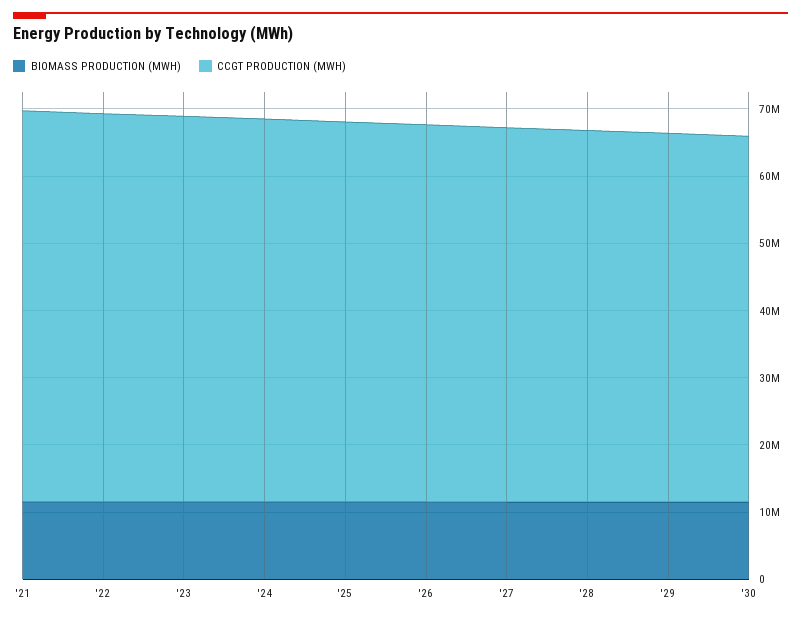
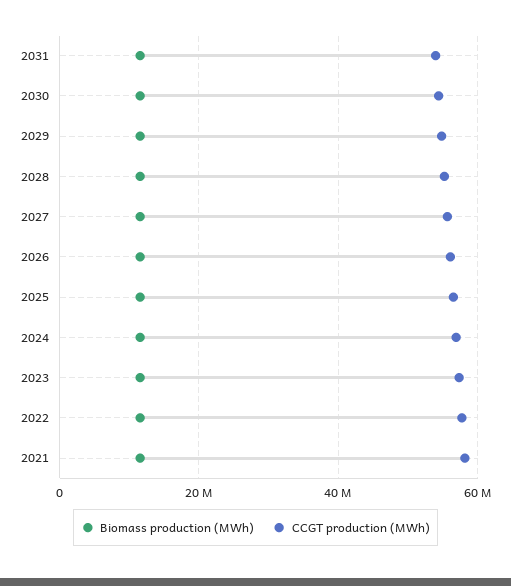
BIOMASS PRODUCTION (MWH), 2031: none -> 12000000
CCGT PRODUCTION (MWH), 2031: none -> 54000000

